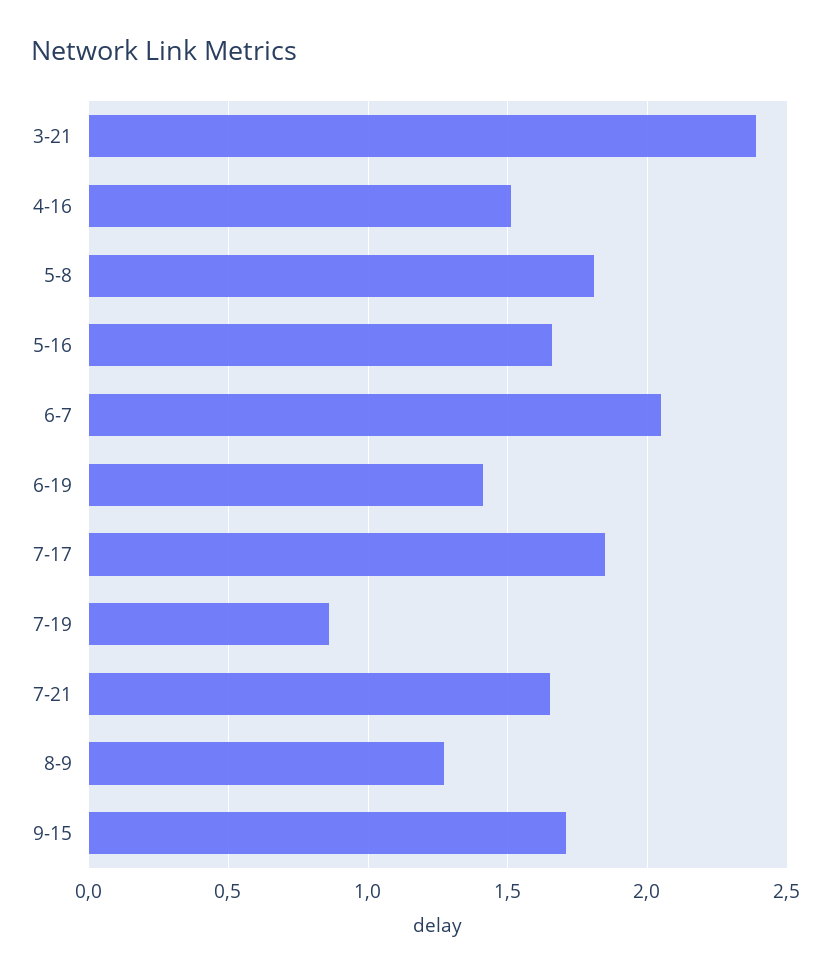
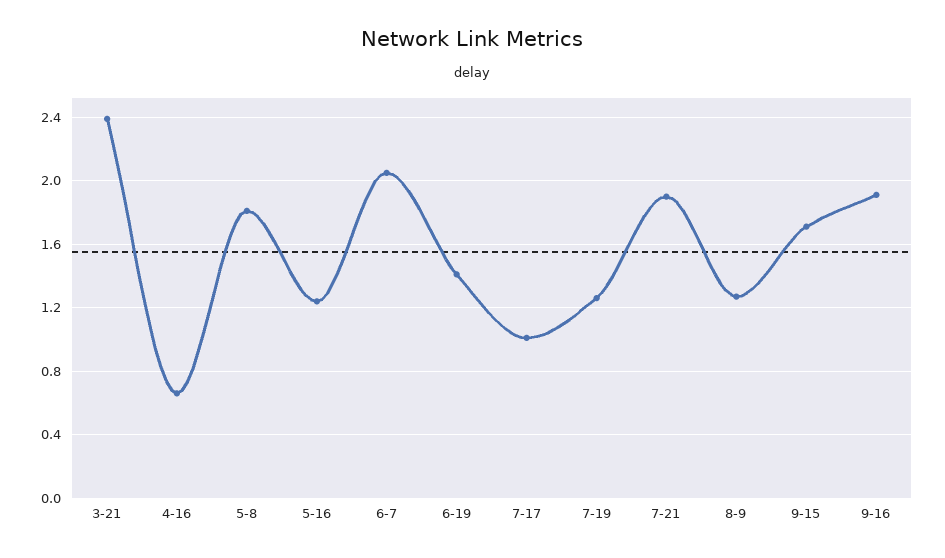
4-16: 1.5 -> 0.65
5-16: 1.65 -> 1.25
7-17: 1.85 -> 1
7-19: 0.85 -> 1.25
7-21: 1.65 -> 1.9
9-16: none -> 1.9

